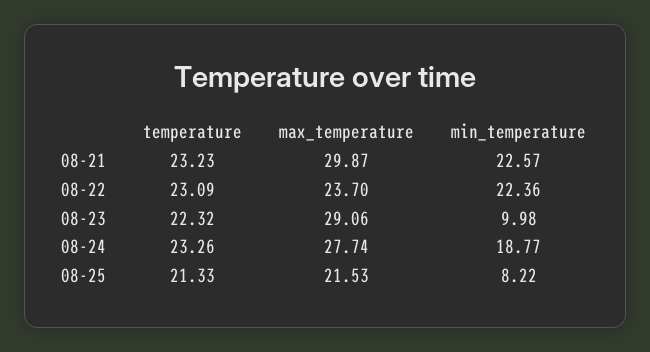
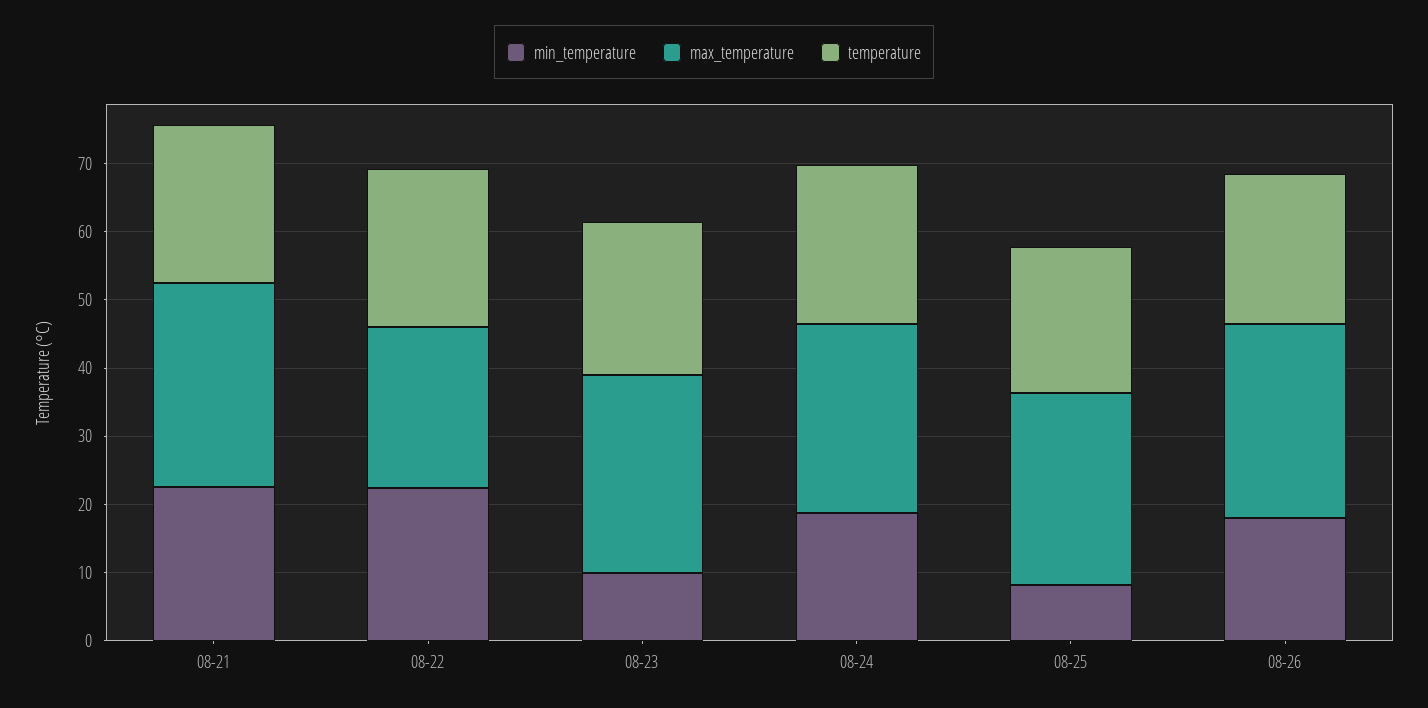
max_temperature, 08-25: 21.53 -> 28
min_temperature, 08-26: none -> 18
max_temperature, 08-26: none -> 28
temperature, 08-26: none -> 22

